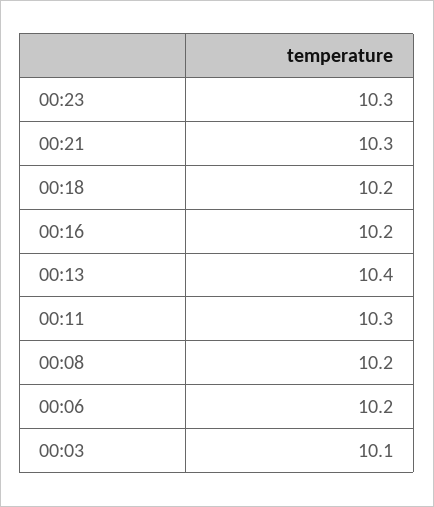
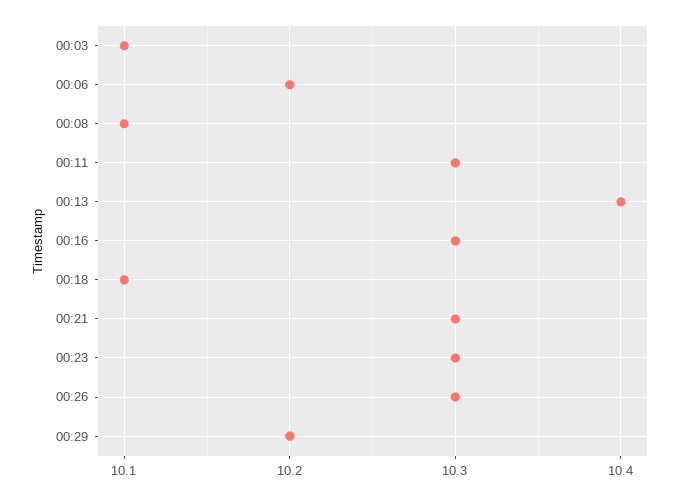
00:18: 10.2 -> 10.1
00:16: 10.2 -> 10.3
00:08: 10.2 -> 10.1
00:26: none -> 10.3
00:29: none -> 10.2

